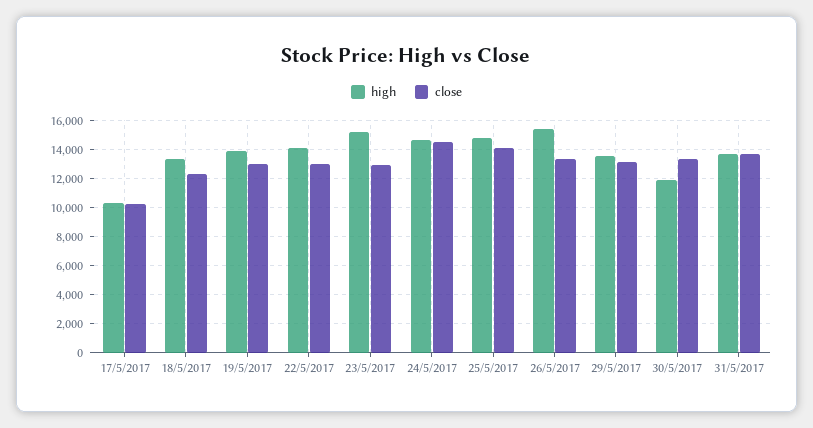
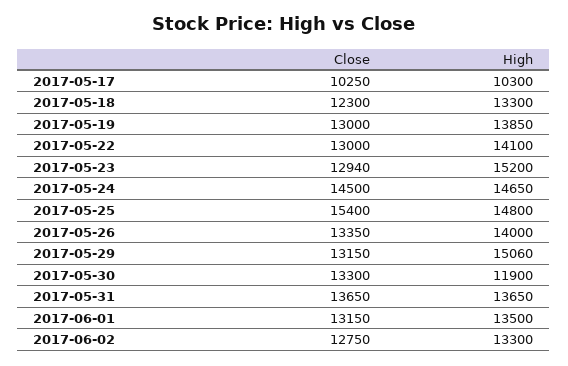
close, 25/5/2017: 14000 -> 15400
high, 26/5/2017: 15500 -> 14000
high, 29/5/2017: 13500 -> 15060
close, 2017-06-01: none -> 13150
high, 2017-06-01: none -> 13500
close, 2017-06-02: none -> 12750
high, 2017-06-02: none -> 13300

